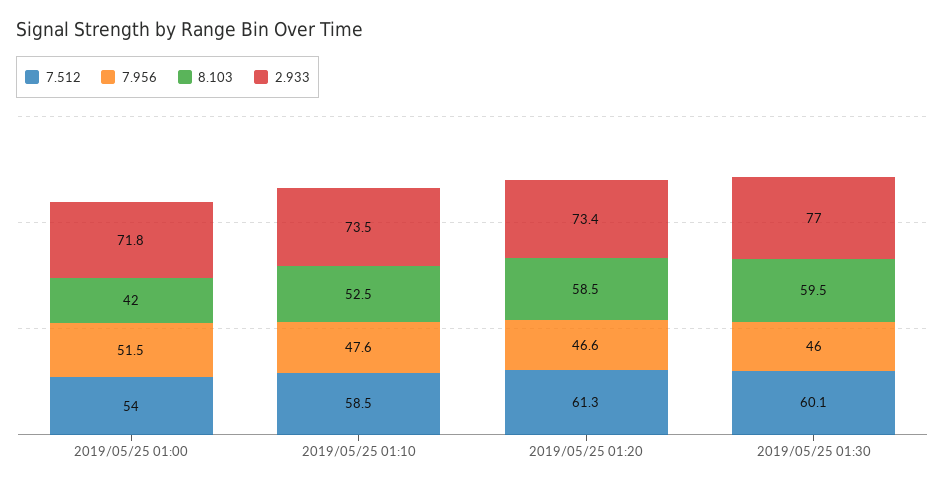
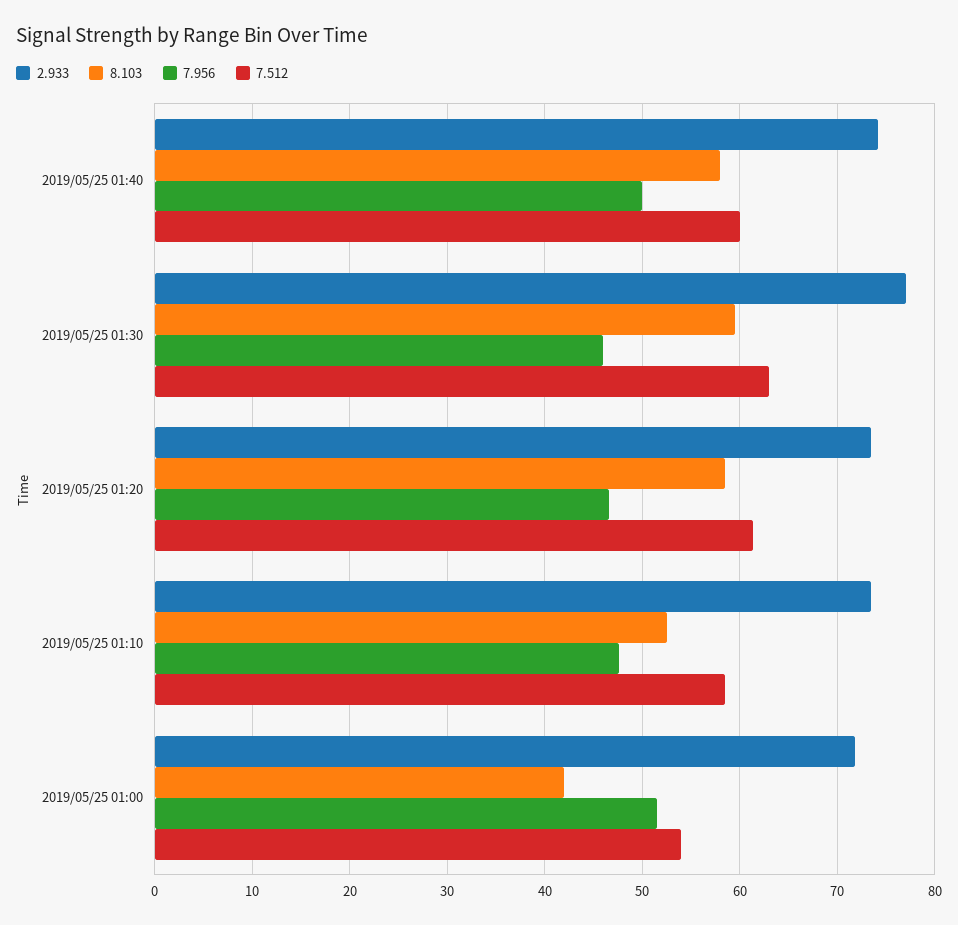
7.512, 2019/05/25 01:30: 60.1 -> 63
2.933, 2019/05/25 01:40: none -> 74
8.103, 2019/05/25 01:40: none -> 58
7.956, 2019/05/25 01:40: none -> 50
7.512, 2019/05/25 01:40: none -> 60

